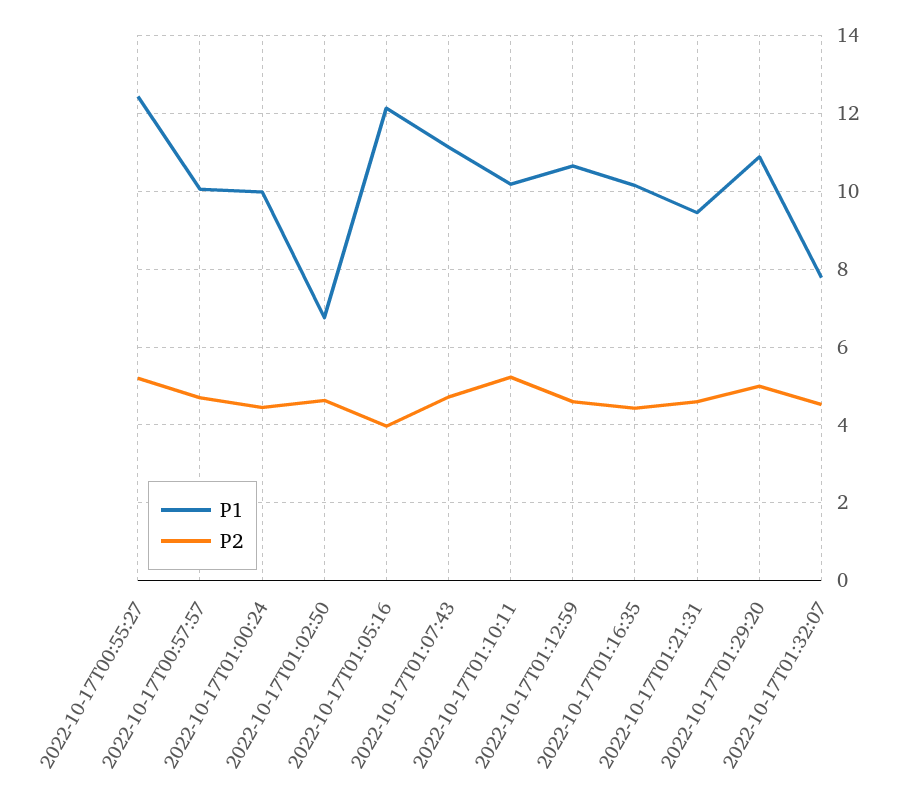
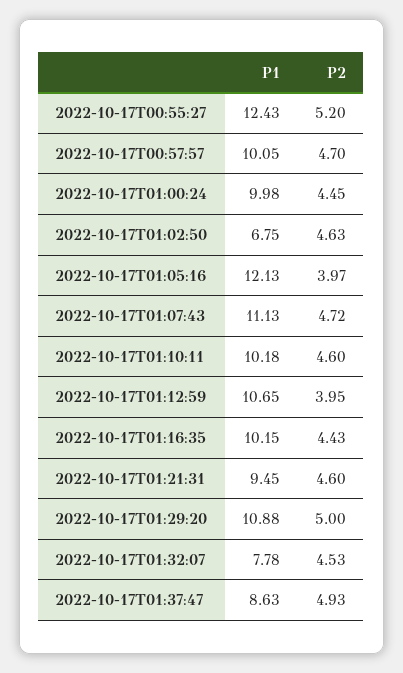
P2, 2022-10-17T01:10:11: 5.2 -> 4.6
P2, 2022-10-17T01:12:59: 4.6 -> 3.95
P1, 2022-10-17T01:37:47: none -> 8.63
P2, 2022-10-17T01:37:47: none -> 4.93

